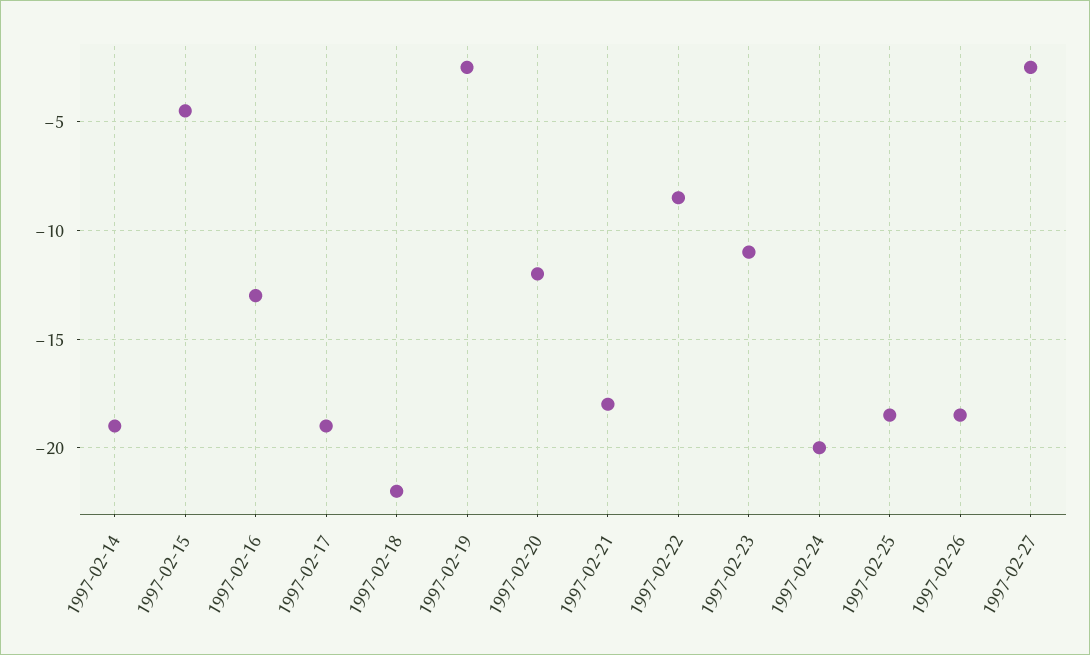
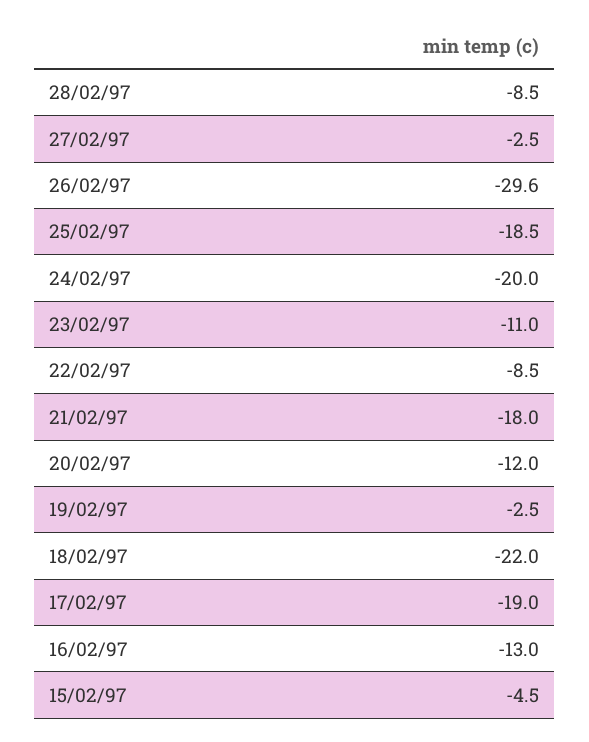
1997-02-14: -19 -> none
1997-02-26: -18.5 -> -29.6
28/02/97: none -> -8.5

